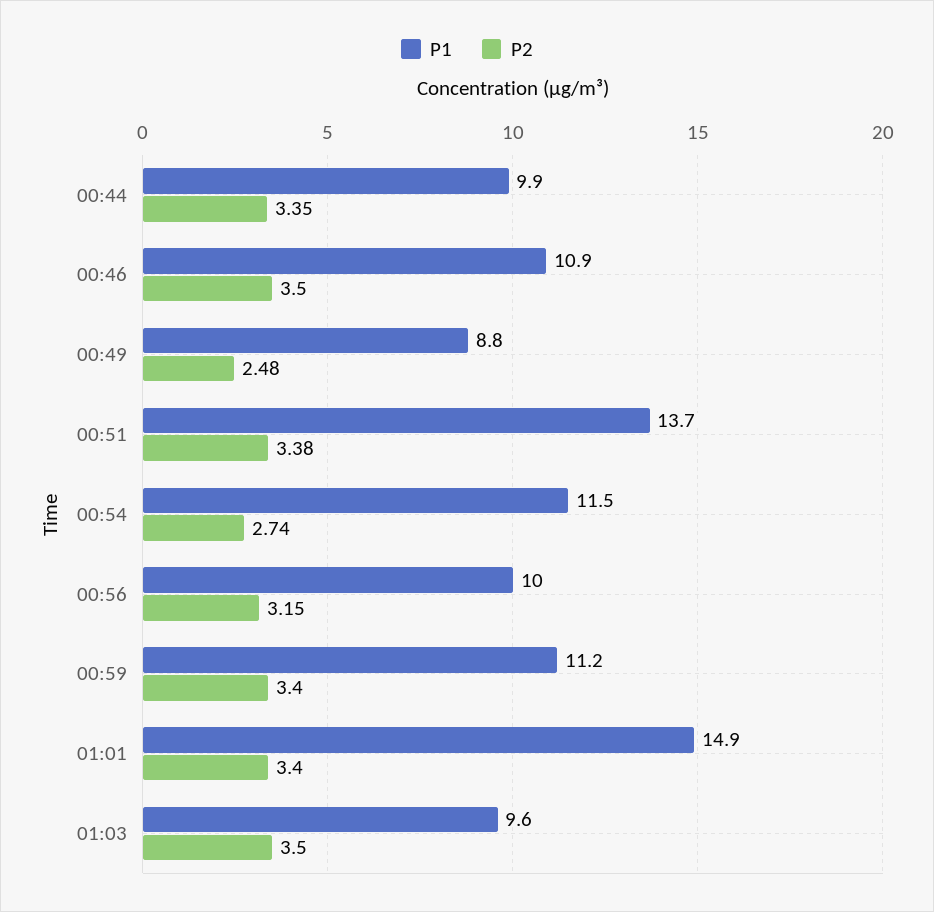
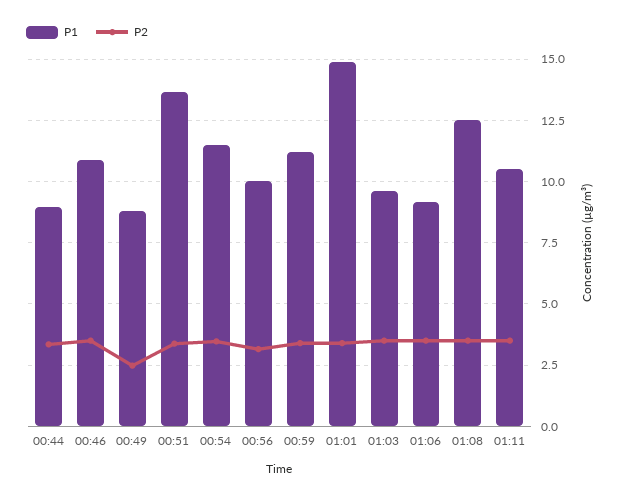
P1, 00:44: 9.9 -> 9
P2, 00:54: 2.74 -> 3.5
P1, 01:06: none -> 9.25
P2, 01:06: none -> 3.5
P1, 01:08: none -> 12.5
P2, 01:08: none -> 3.5
P1, 01:11: none -> 10.5
P2, 01:11: none -> 3.5

